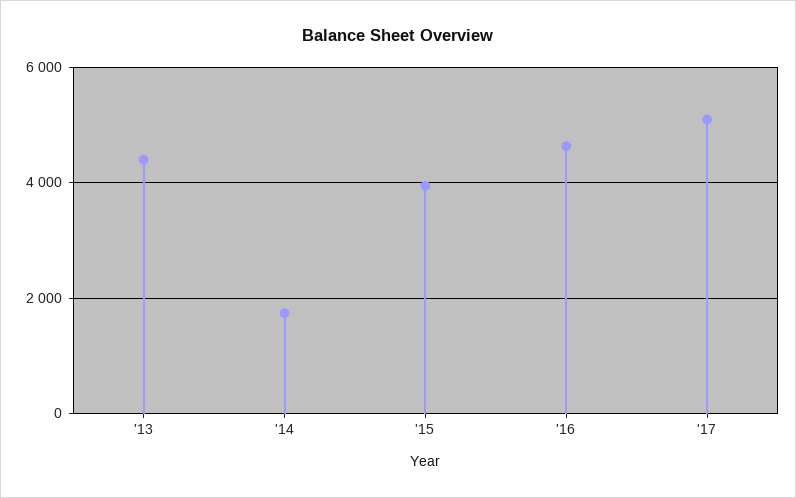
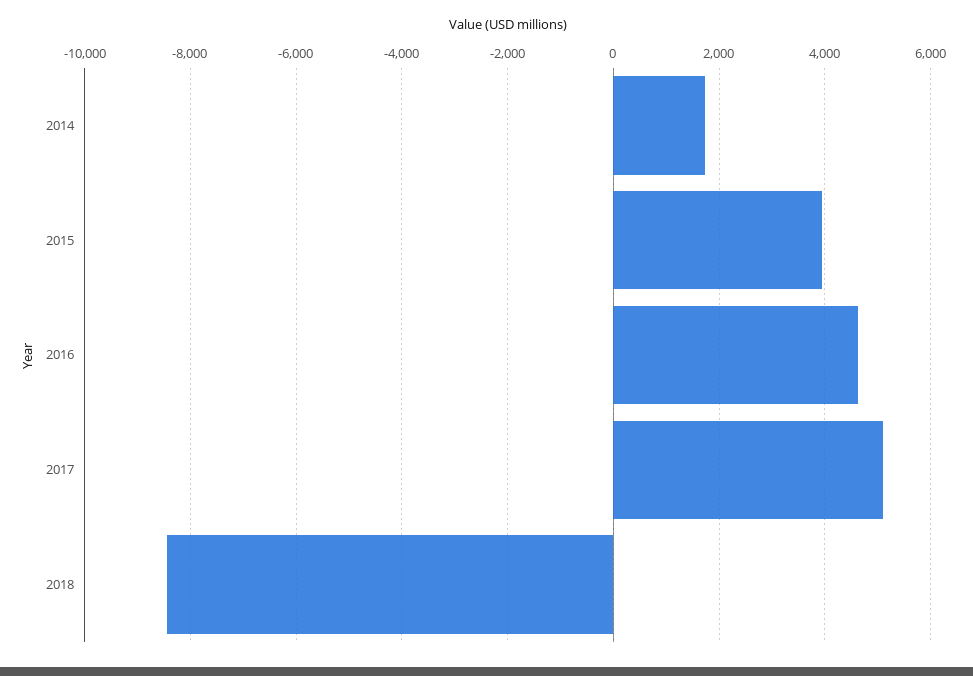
'13: 4400 -> none
2018: none -> -8400

